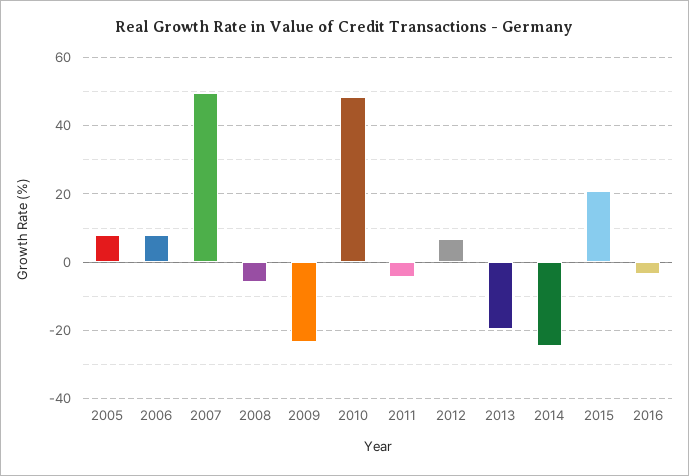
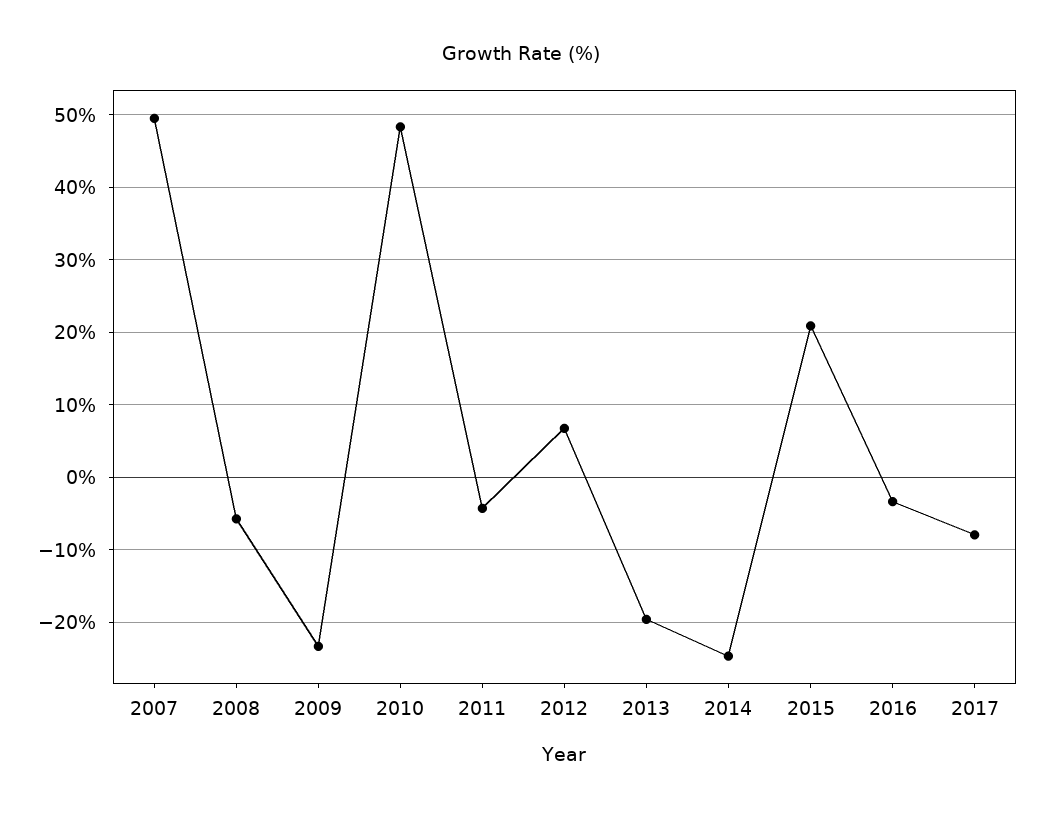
2005: 8 -> none
2006: 8 -> none
2017: none -> -8

